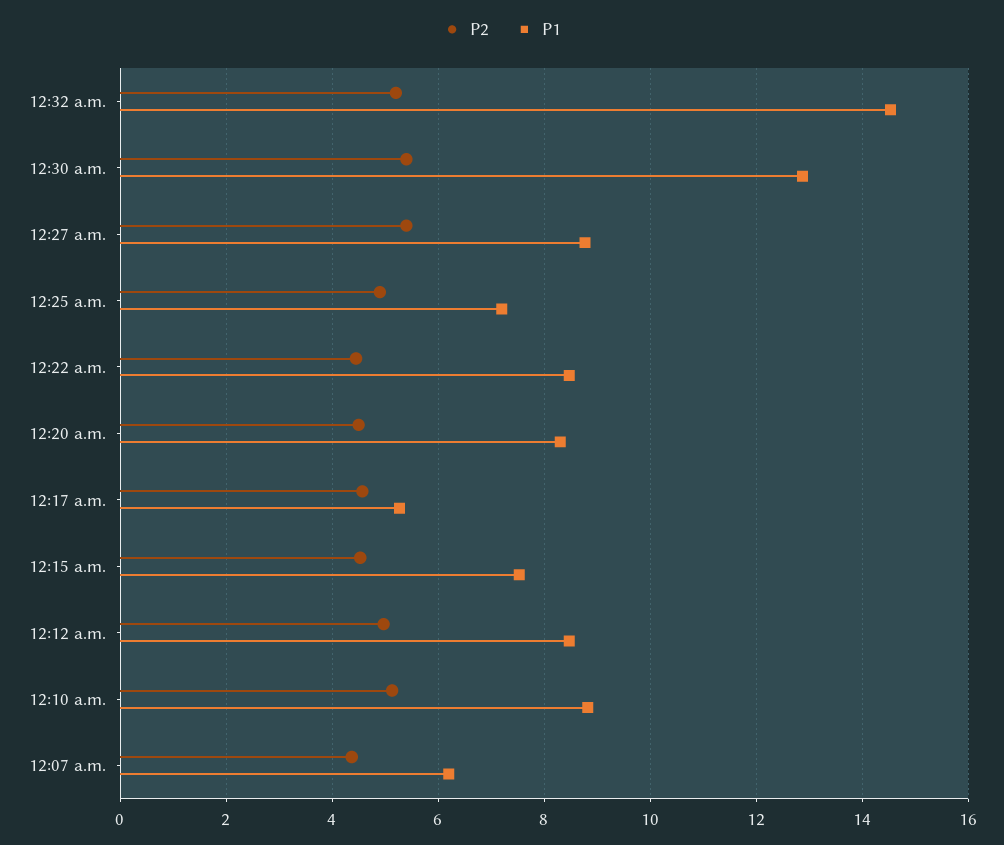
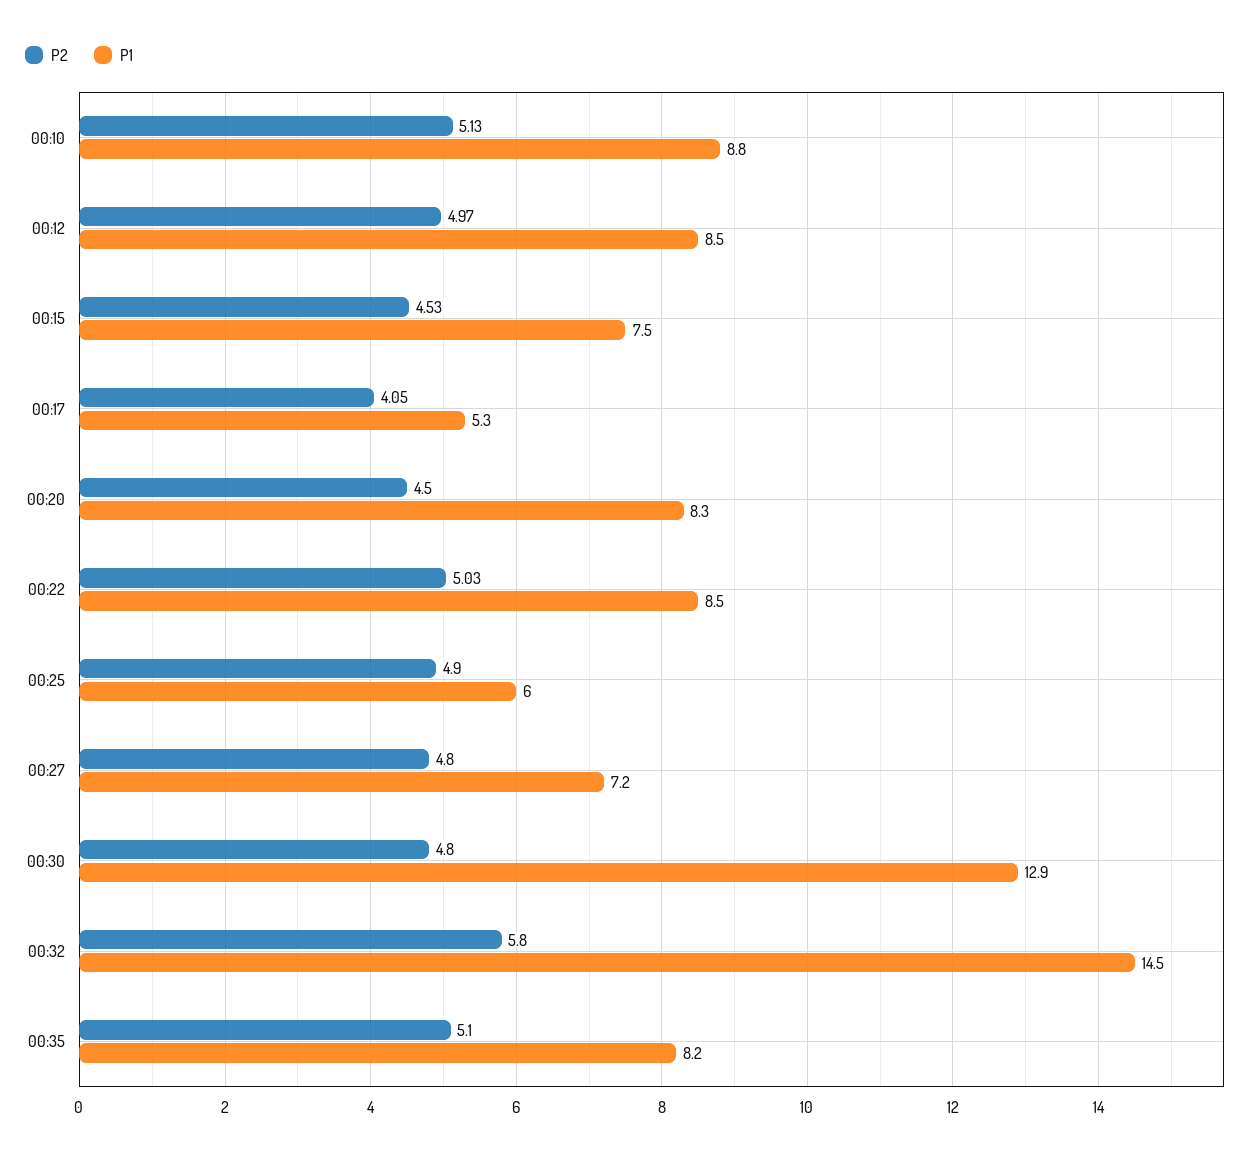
P2, 12:32 a.m.: 5.2 -> 5.8
P2, 12:30 a.m.: 5.4 -> 4.8
P2, 12:27 a.m.: 5.4 -> 4.8
P1, 12:27 a.m.: 8.8 -> 7.2
P1, 12:25 a.m.: 7.2 -> 6
P2, 12:22 a.m.: 4.4 -> 5.03
P2, 12:17 a.m.: 4.6 -> 4.05
P2, 12:07 a.m.: 4.4 -> none
P1, 12:07 a.m.: 6.2 -> none
P2, 00:35: none -> 5.1
P1, 00:35: none -> 8.2

